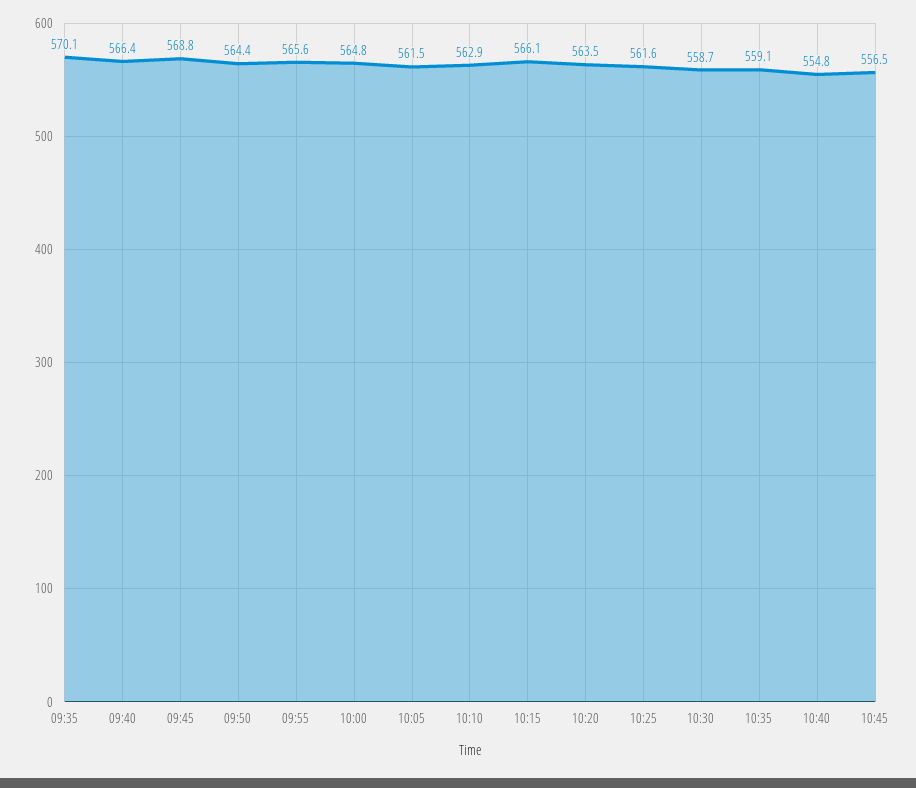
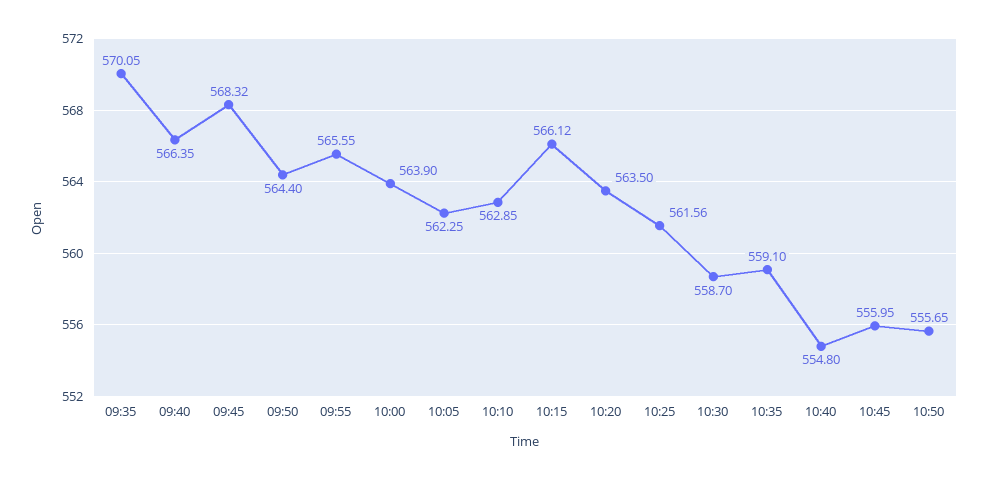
09:45: 568.8 -> 568.32
10:00: 564.8 -> 563.9
10:05: 561.5 -> 562.25
10:45: 556.5 -> 555.95
10:50: none -> 555.65

